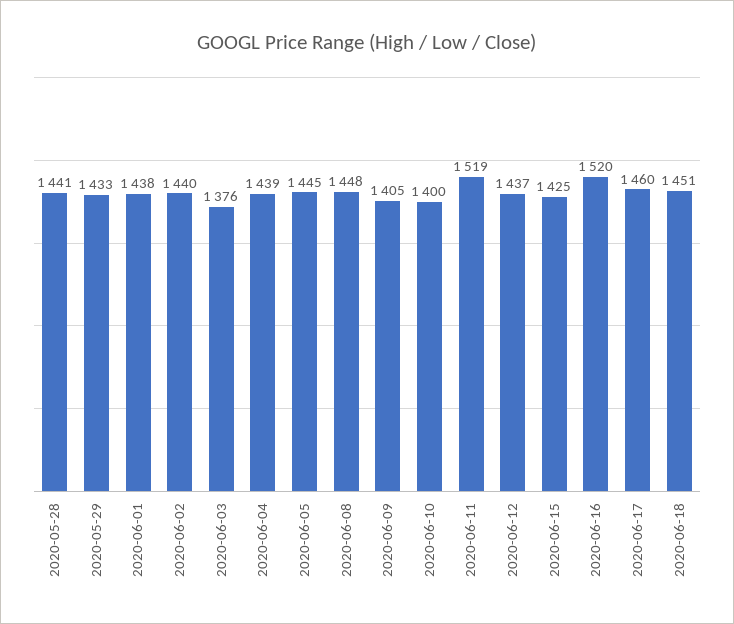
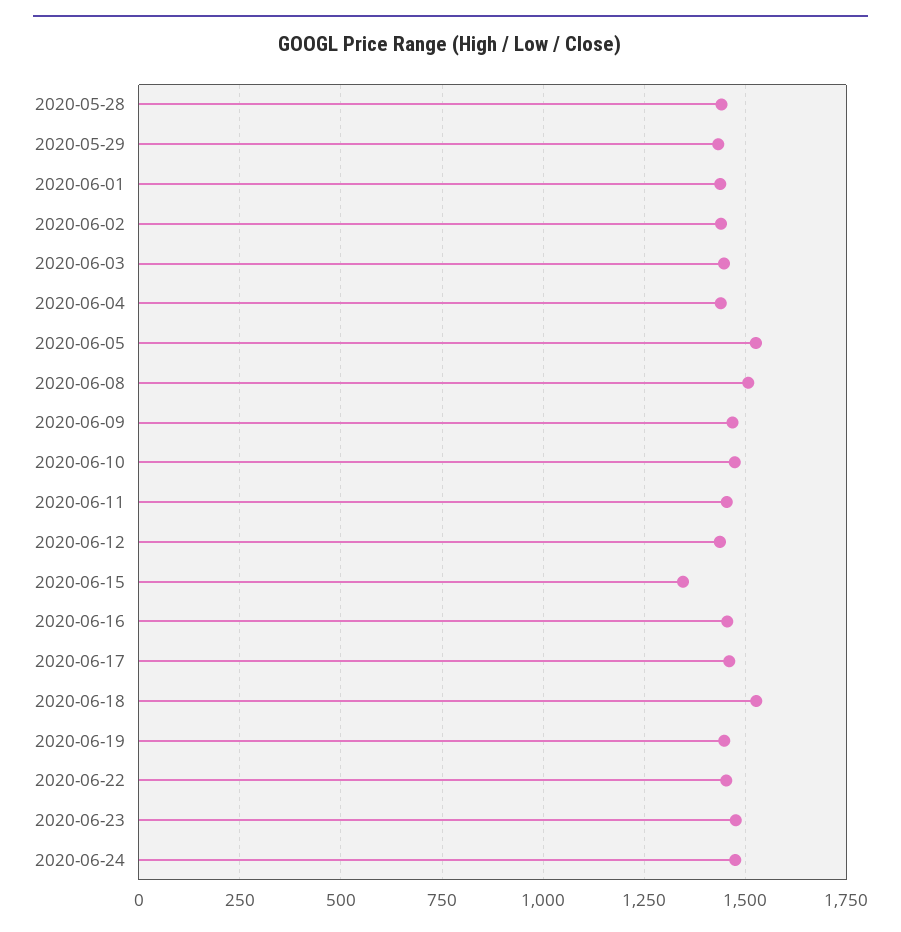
2020-06-03: 1376 -> 1450
2020-06-05: 1445 -> 1525
2020-06-08: 1448 -> 1500
2020-06-09: 1405 -> 1475
2020-06-10: 1400 -> 1475
2020-06-11: 1519 -> 1450
2020-06-15: 1425 -> 1350
2020-06-16: 1520 -> 1450
2020-06-18: 1451 -> 1525
2020-06-19: none -> 1450
2020-06-22: none -> 1450
2020-06-23: none -> 1475
2020-06-24: none -> 1475

